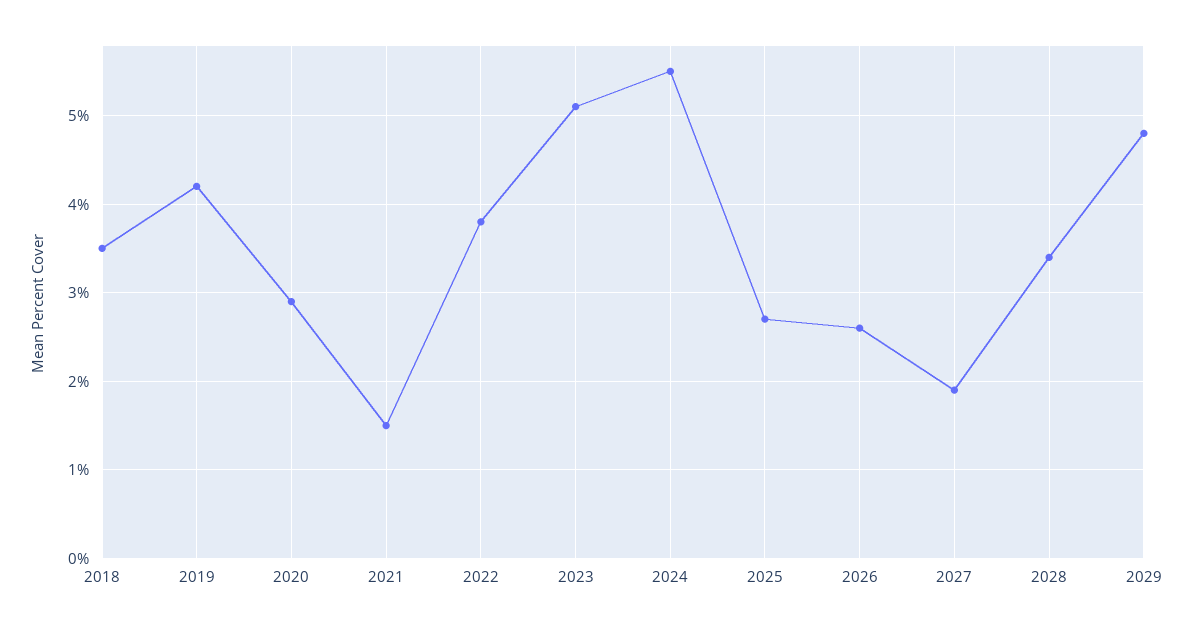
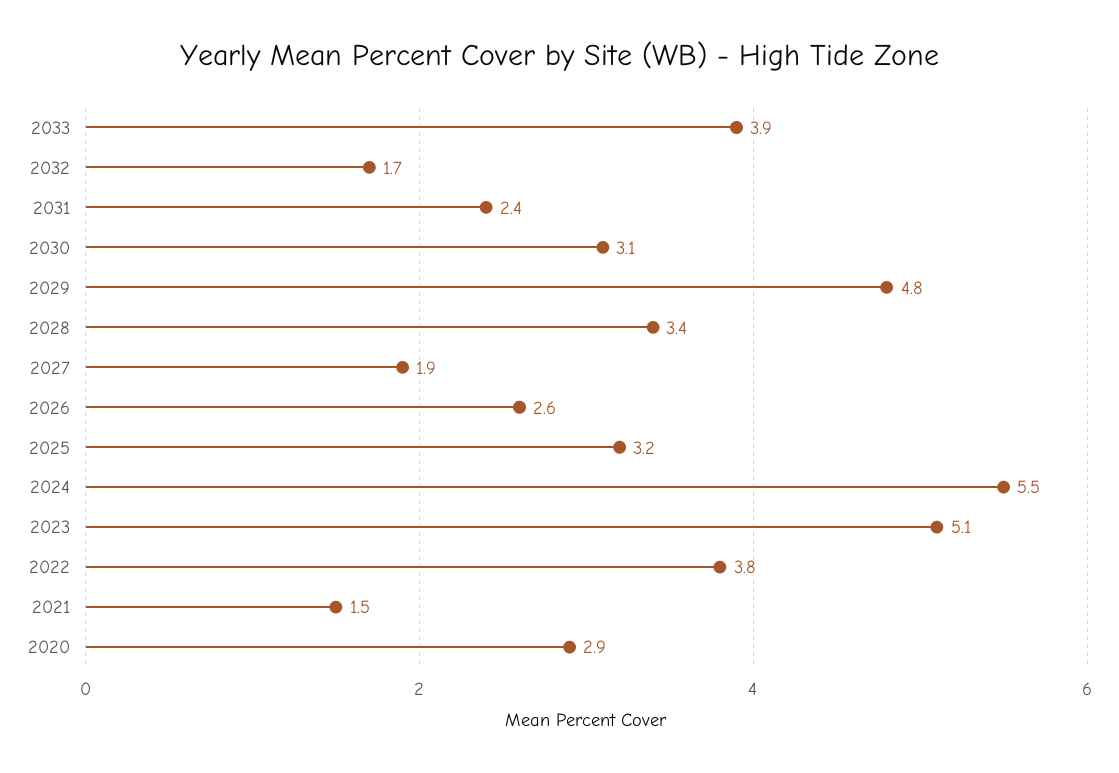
2018: 3.5 -> none
2019: 4.2 -> none
2025: 2.7 -> 3.2
2033: none -> 3.9
2032: none -> 1.7
2031: none -> 2.4
2030: none -> 3.1

